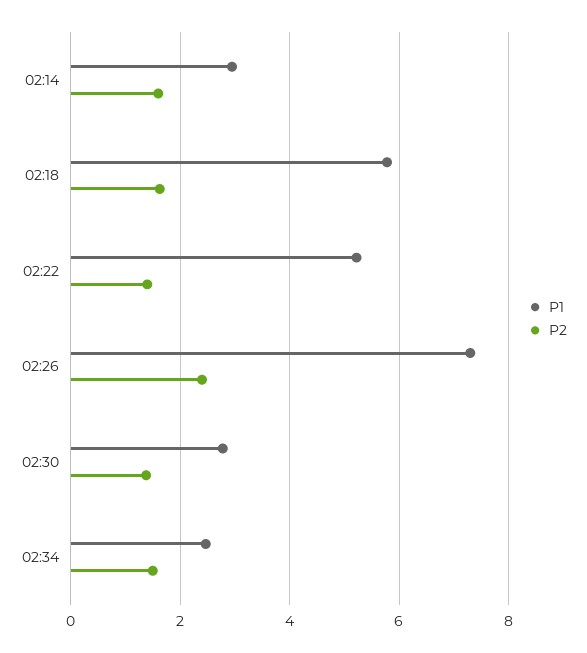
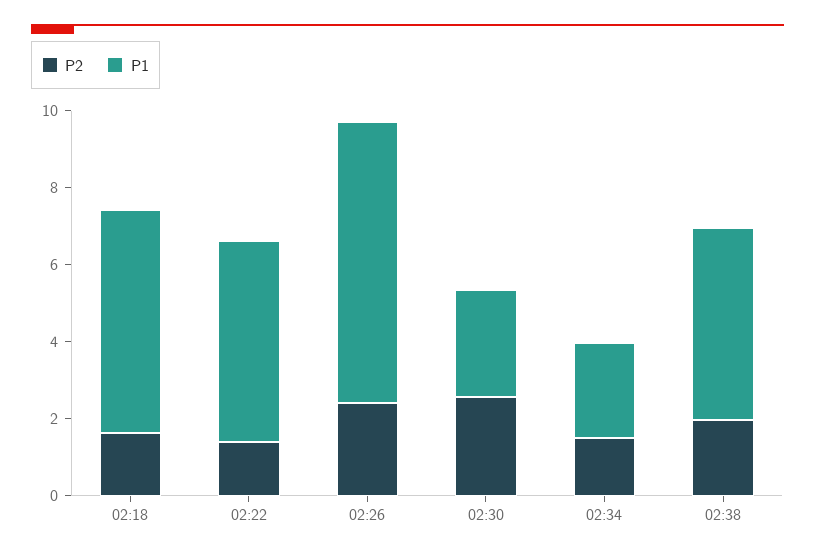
P1, 02:14: 3 -> none
P2, 02:14: 1.6 -> none
P2, 02:30: 1.4 -> 2.5
P2, 02:38: none -> 2
P1, 02:38: none -> 5

